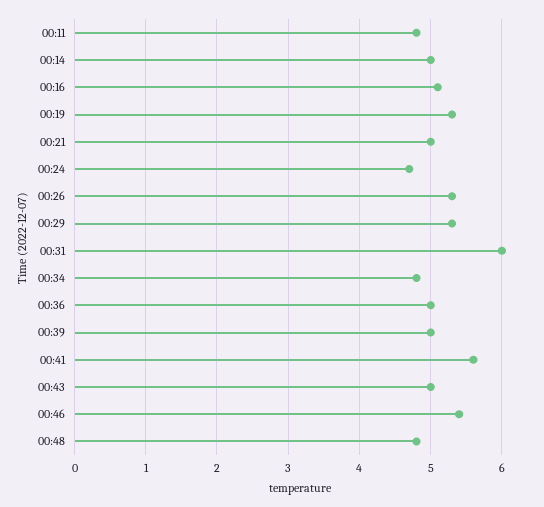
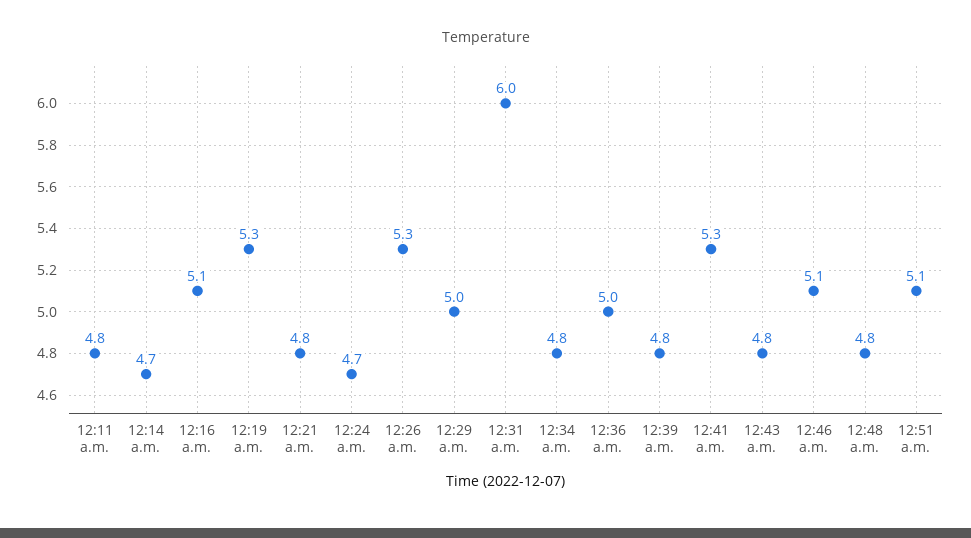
00:14: 5 -> 4.7
00:21: 5 -> 4.8
00:29: 5.3 -> 5
00:39: 5 -> 4.8
00:41: 5.6 -> 5.3
00:43: 5 -> 4.8
00:46: 5.4 -> 5.1
12:51 a.m.: none -> 5.1

